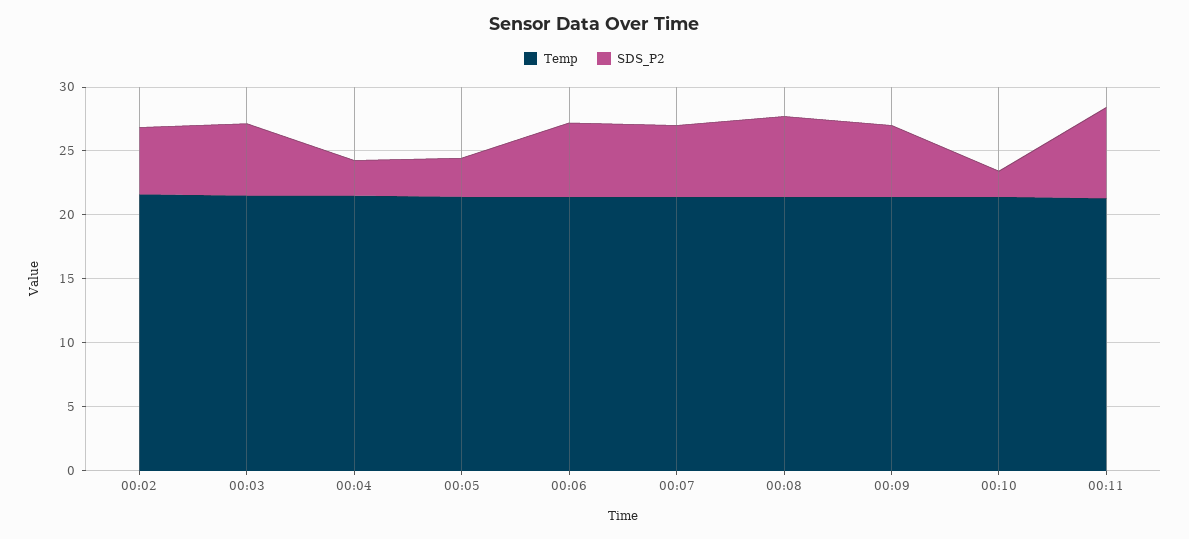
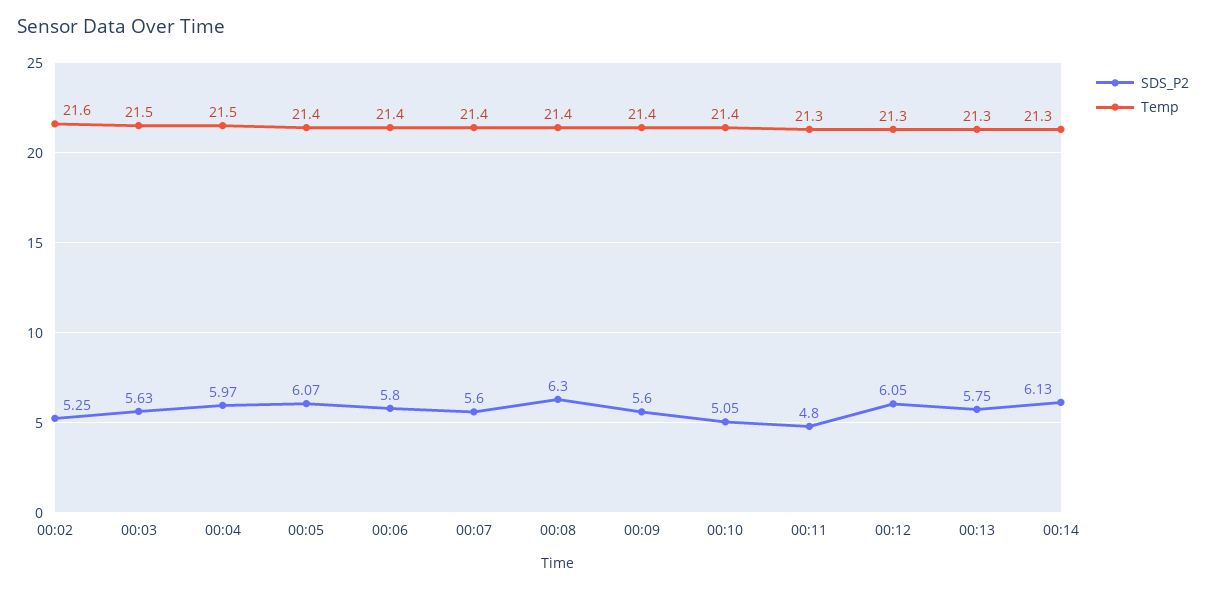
SDS_P2, 00:04: 3 -> 5.97
SDS_P2, 00:05: 3 -> 6.07
SDS_P2, 00:10: 2 -> 5.05
SDS_P2, 00:11: 7 -> 4.8
SDS_P2, 00:12: none -> 6.05
Temp, 00:12: none -> 21.3
SDS_P2, 00:13: none -> 5.75
Temp, 00:13: none -> 21.3
SDS_P2, 00:14: none -> 6.13
Temp, 00:14: none -> 21.3

